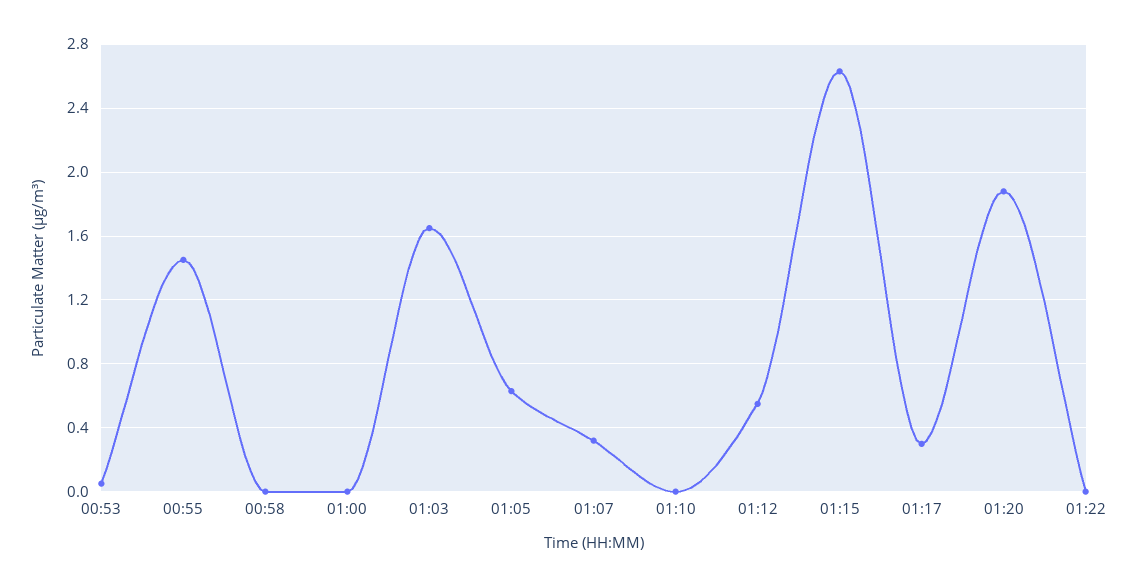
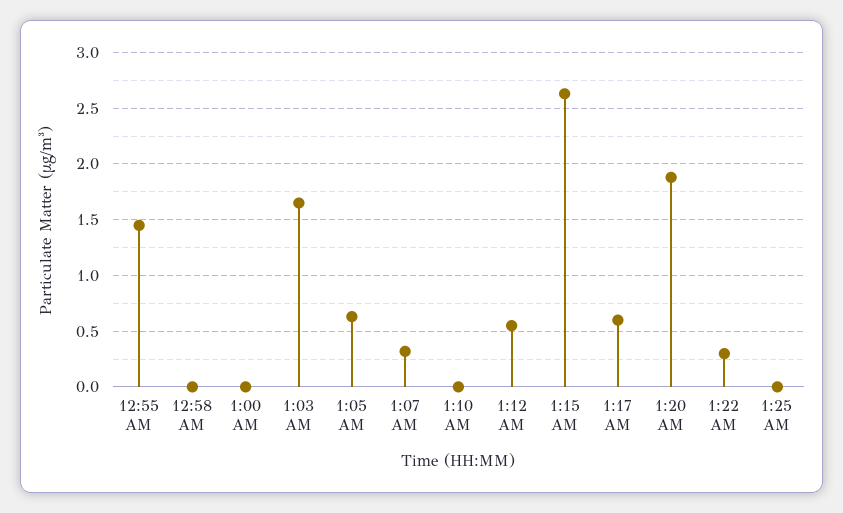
00:53: 0.05 -> none
01:17: 0.3 -> 0.6
01:22: 0 -> 0.3
1:25 AM: none -> 0

